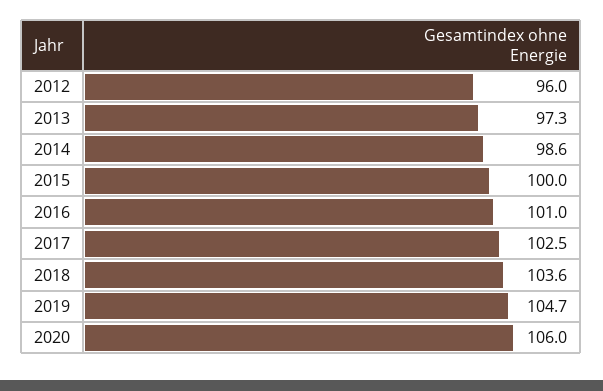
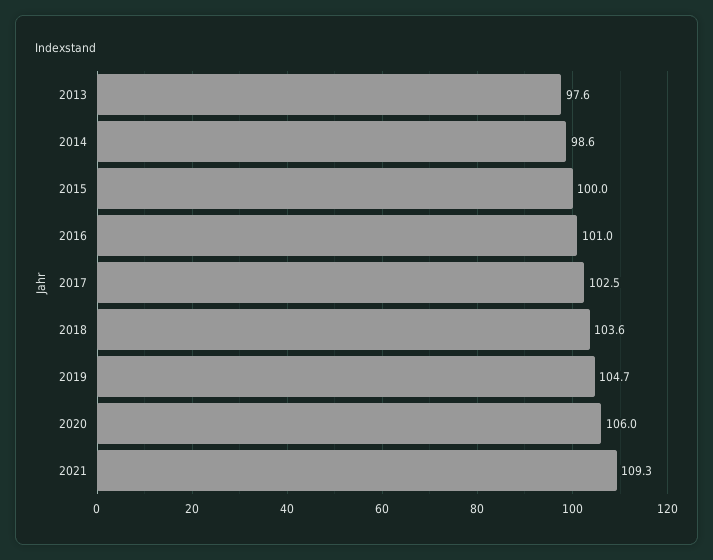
2012: 96 -> none
2013: 97.3 -> 97.6
2021: none -> 109.3

